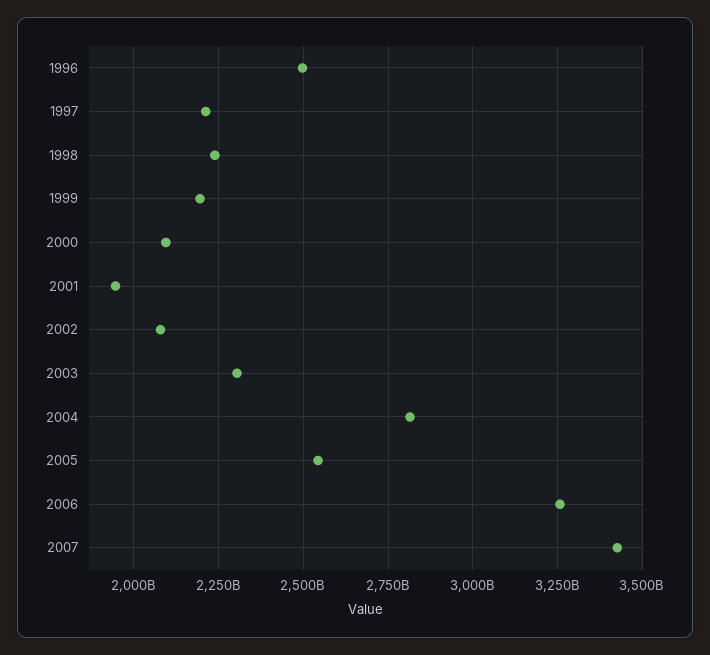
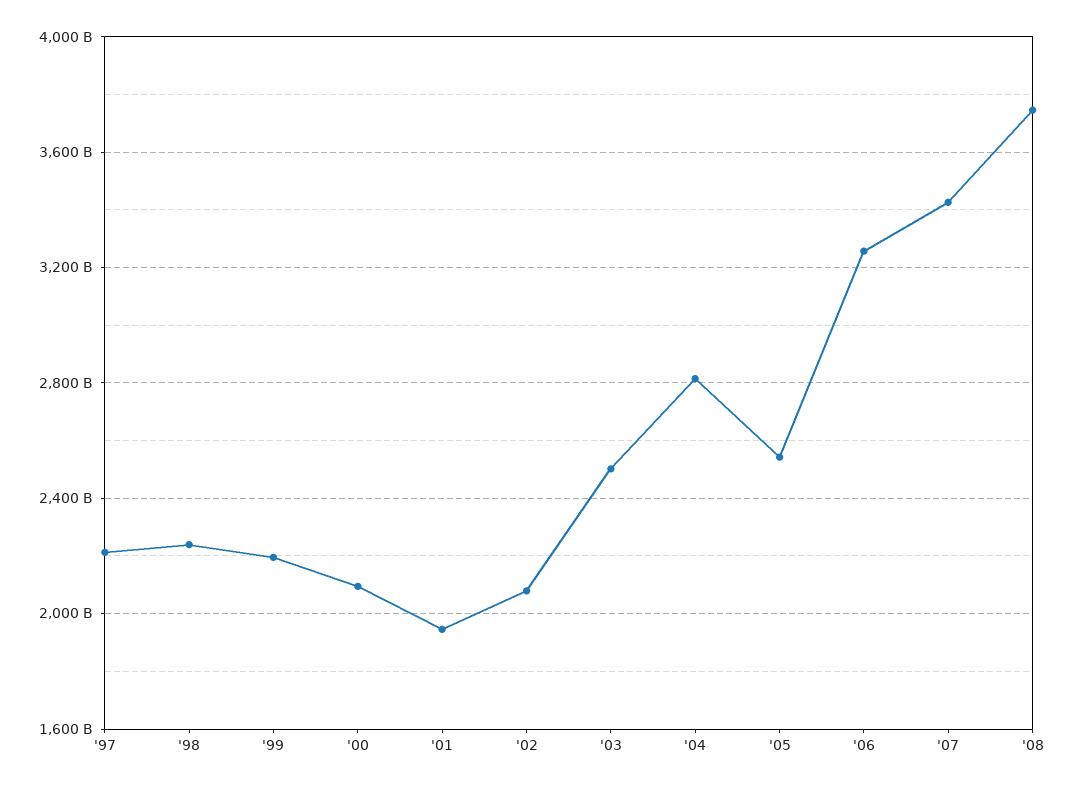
1996: 2500000000000 -> none
2003: 2300000000000 -> 2500000000000
'08: none -> 3750000000000

